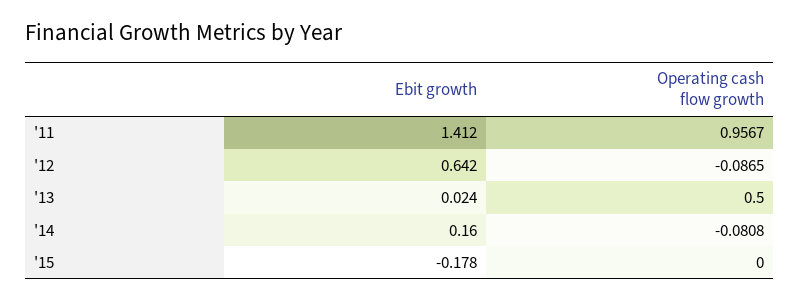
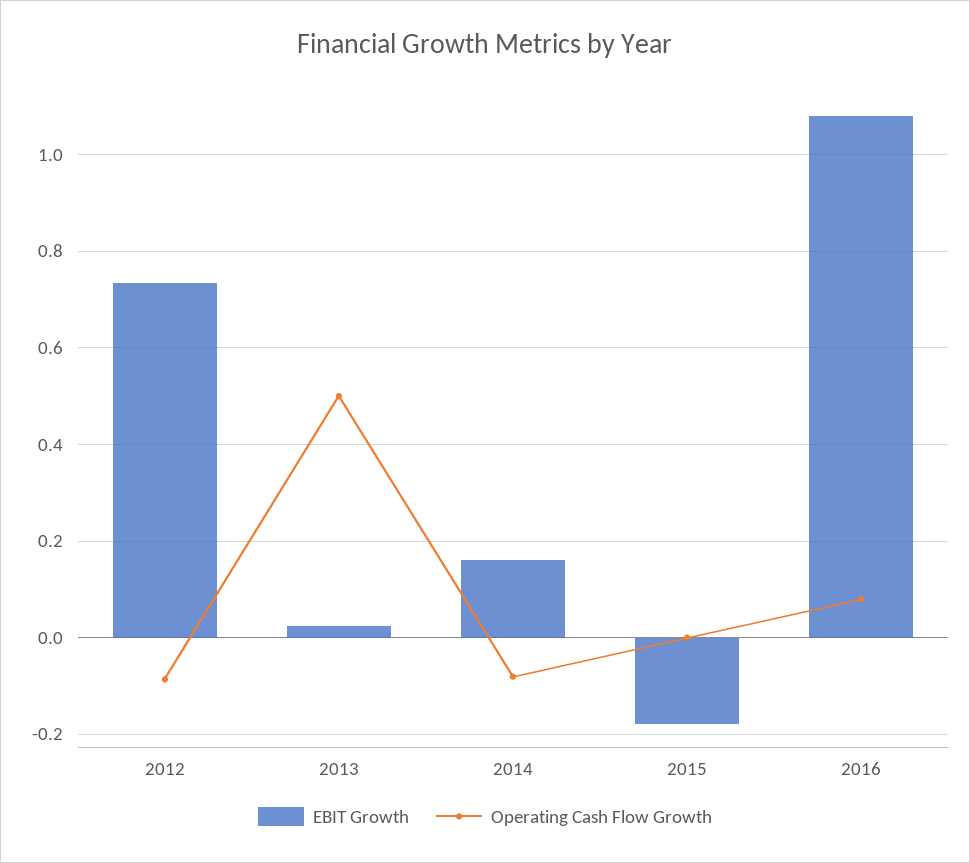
Ebit growth, '11: 1.412 -> none
Operating cash flow growth, '11: 0.9567 -> none
Ebit growth, '12: 0.642 -> 0.74
Ebit growth, 2016: none -> 1.08
Operating cash flow growth, 2016: none -> 0.08

